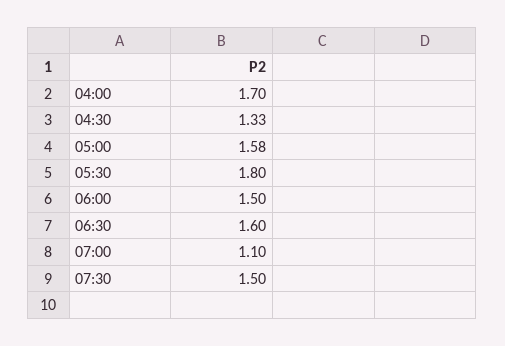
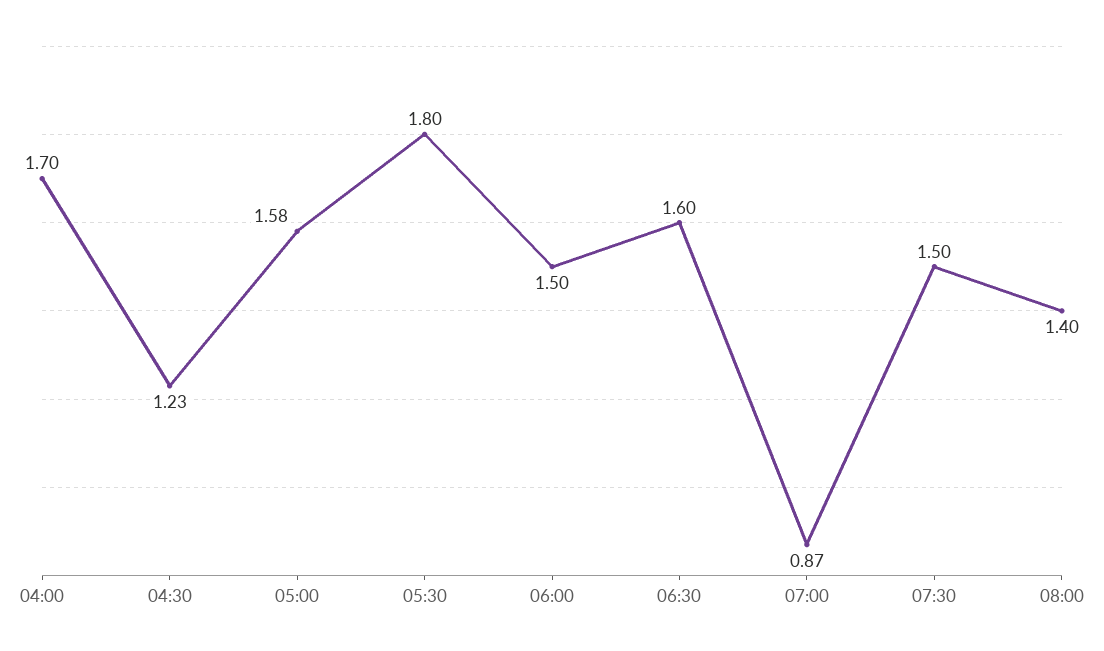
04:30: 1.33 -> 1.23
07:00: 1.1 -> 0.87
08:00: none -> 1.4

